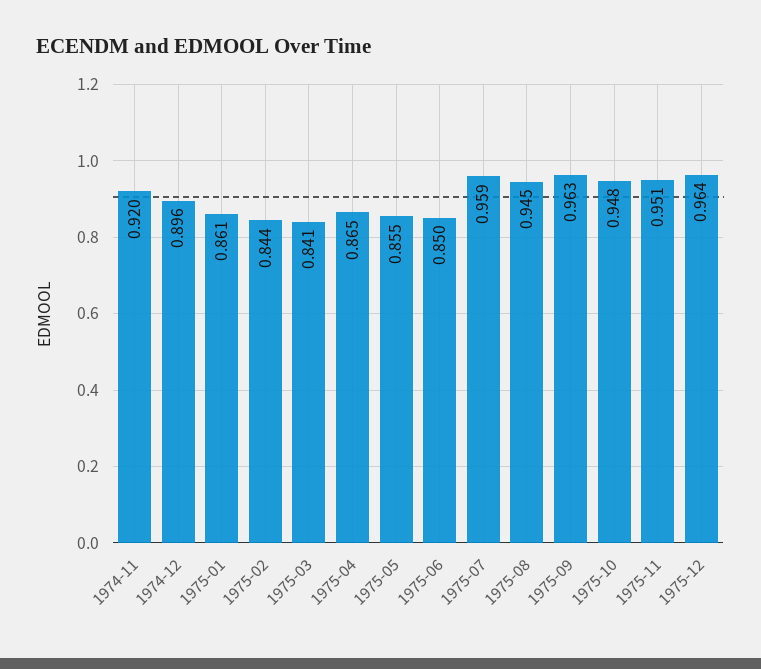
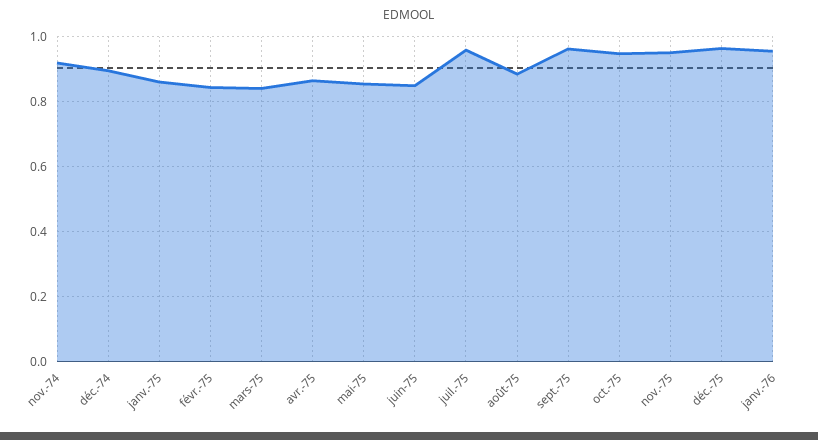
1975-08: 0.945 -> 0.88
janv.-76: none -> 0.96

